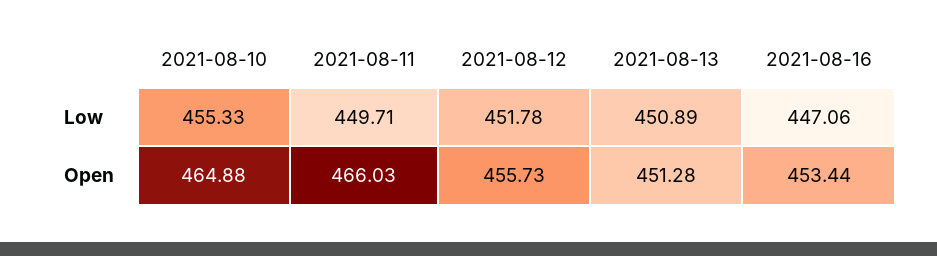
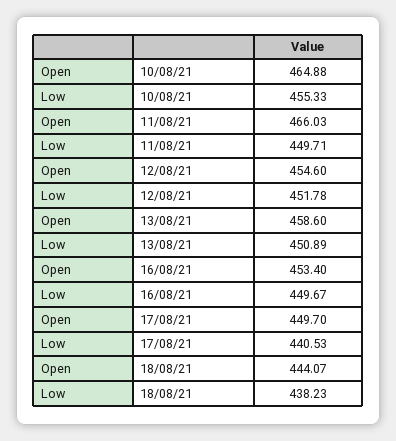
2021-08-16, Low: 447.06 -> 449.67
2021-08-12, Open: 455.73 -> 454.6
2021-08-13, Open: 451.28 -> 458.6
2021-08-16, Open: 453.44 -> 453.4
17/08/21, Open: none -> 449.7
17/08/21, Low: none -> 440.53
18/08/21, Open: none -> 444.07
18/08/21, Low: none -> 438.23

